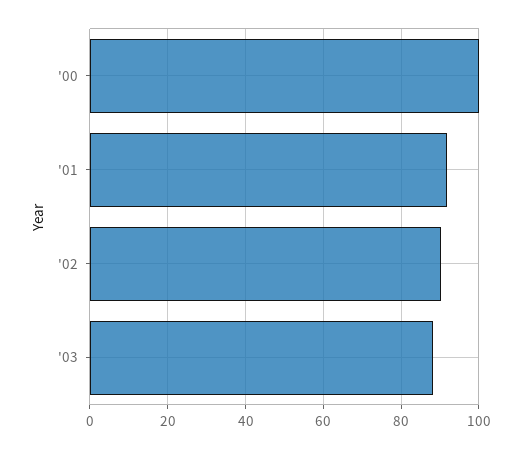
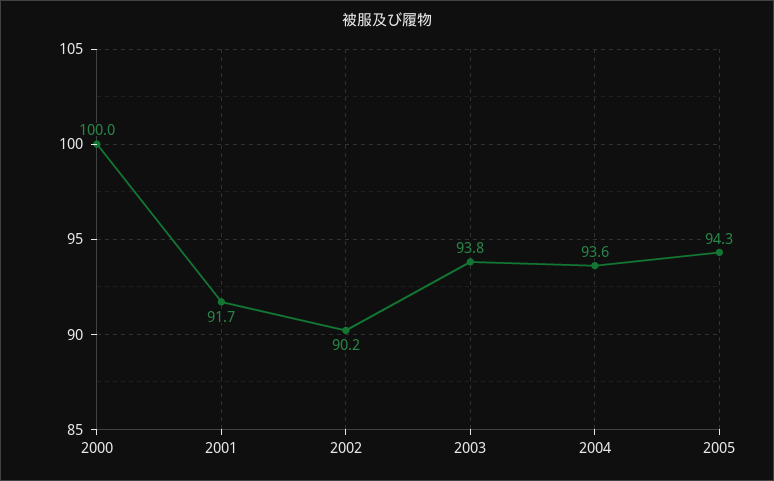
'03: 88 -> 93.8
2004: none -> 93.6
2005: none -> 94.3

